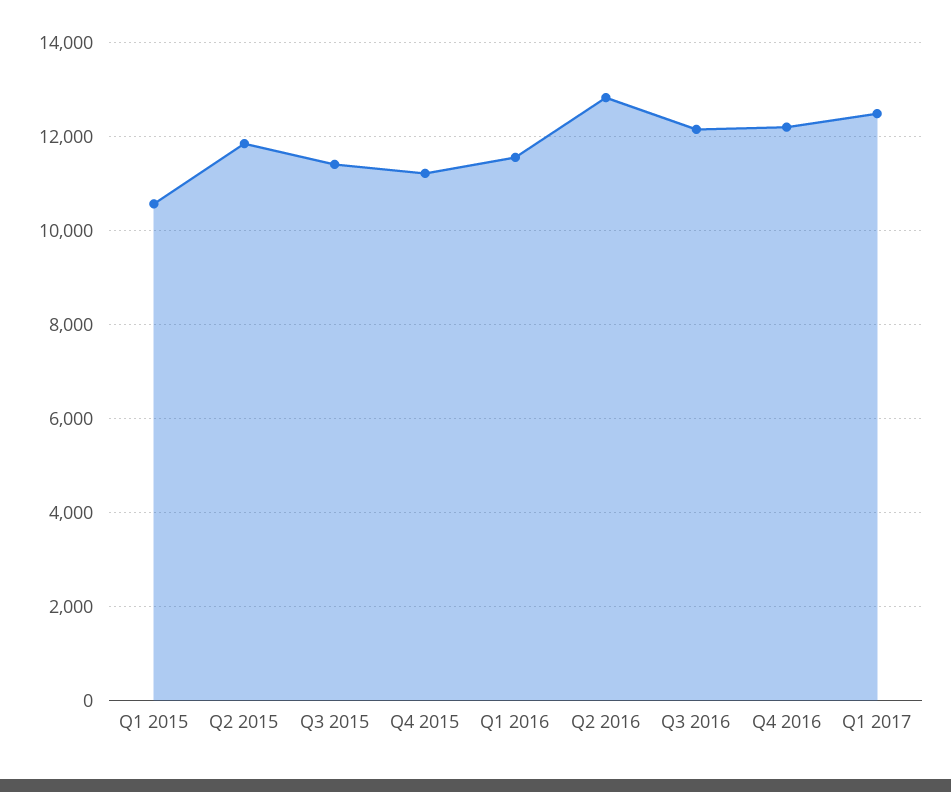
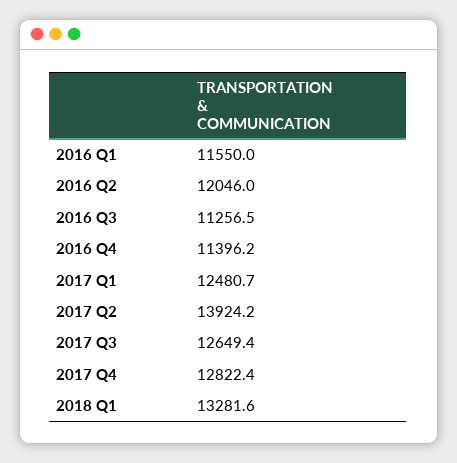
Q1 2015: 10600 -> none
Q2 2015: 11800 -> none
Q3 2015: 11400 -> none
Q4 2015: 11200 -> none
Q2 2016: 12800 -> 12046
Q3 2016: 12200 -> 11256.5
Q4 2016: 12200 -> 11396.2
2017 Q2: none -> 13924.2
2017 Q3: none -> 12649.4
2017 Q4: none -> 12822.4
2018 Q1: none -> 13281.6

